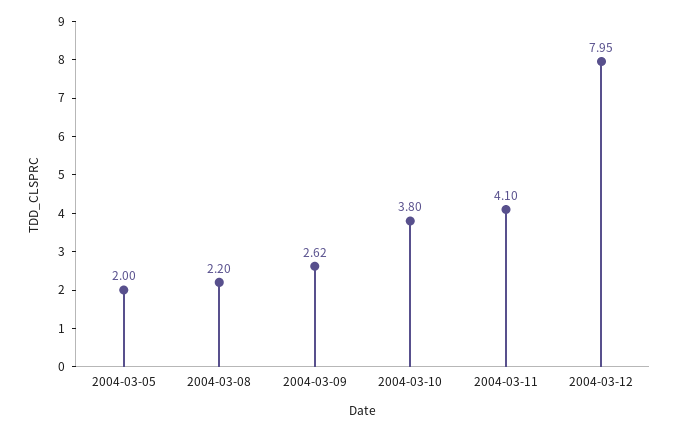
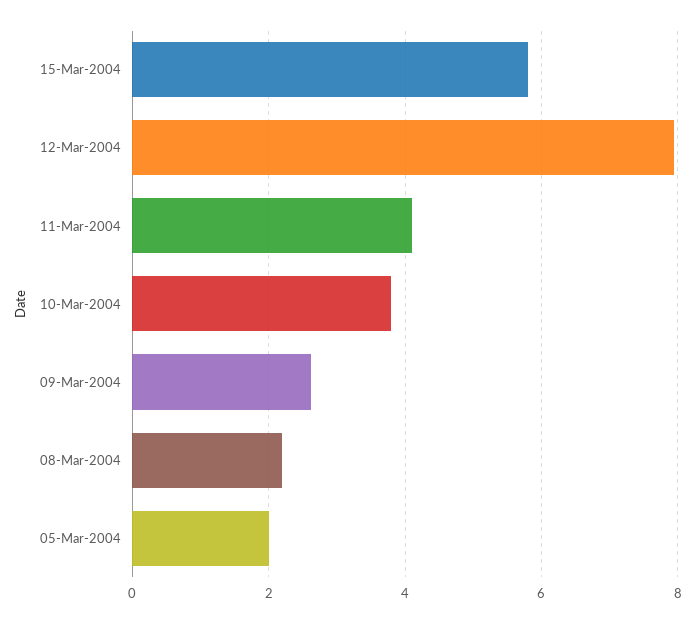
15-Mar-2004: none -> 5.8

